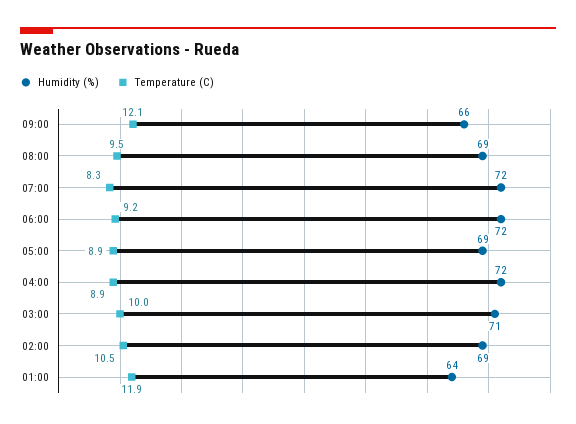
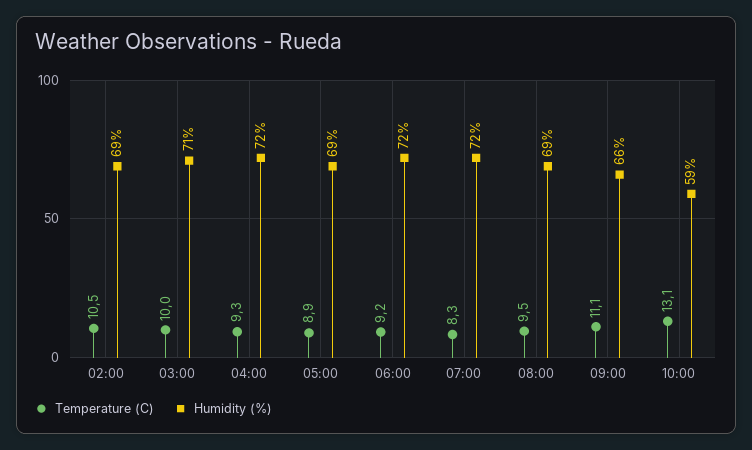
Temperature (C), 09:00: 12.1 -> 11.1
Temperature (C), 04:00: 8.9 -> 9.3
Humidity (%), 01:00: 64 -> none
Temperature (C), 01:00: 11.9 -> none
Temperature (C), 10:00: none -> 13.1
Humidity (%), 10:00: none -> 59

